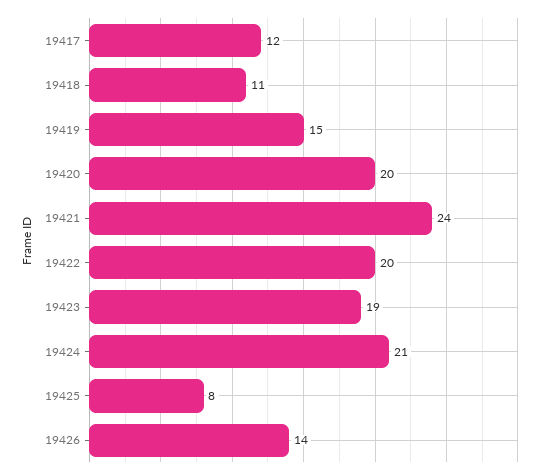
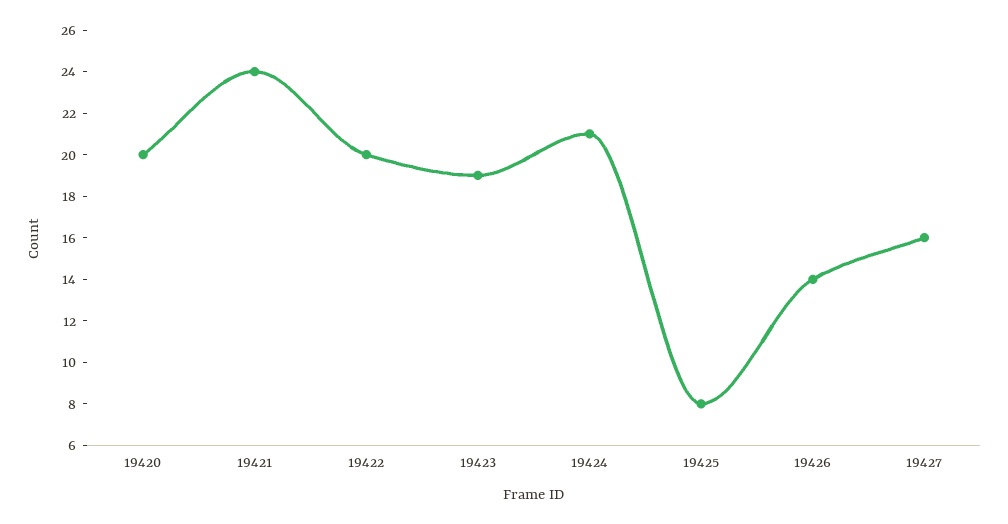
19417: 12 -> none
19418: 11 -> none
19419: 15 -> none
19427: none -> 16

